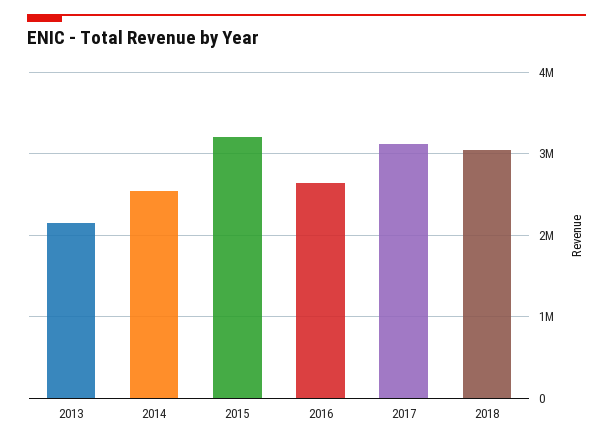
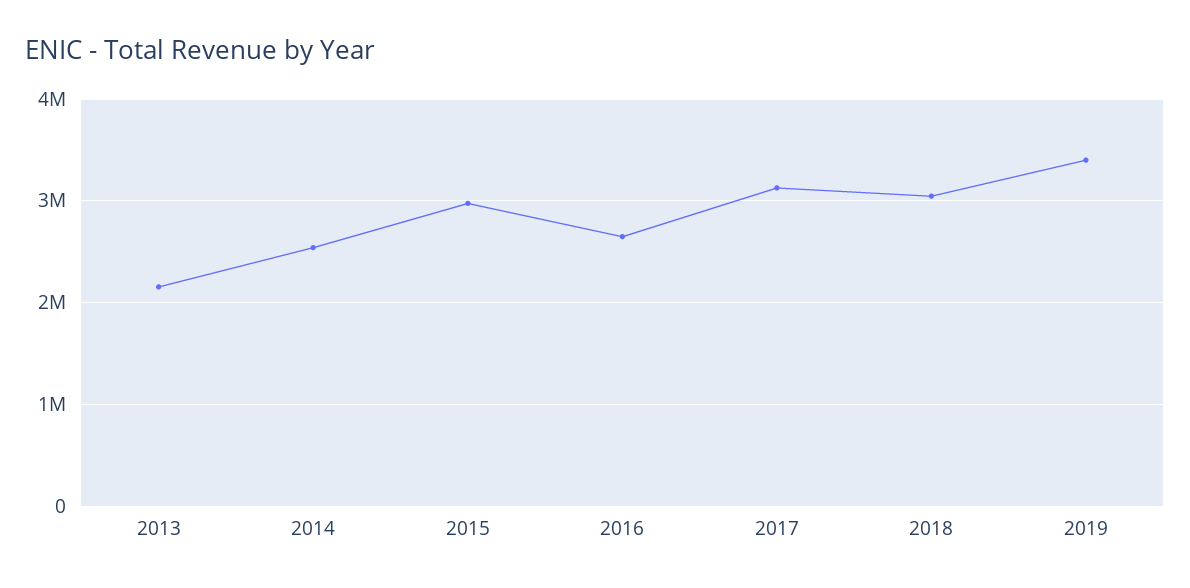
2015: 3200000 -> 3000000
2019: none -> 3400000

